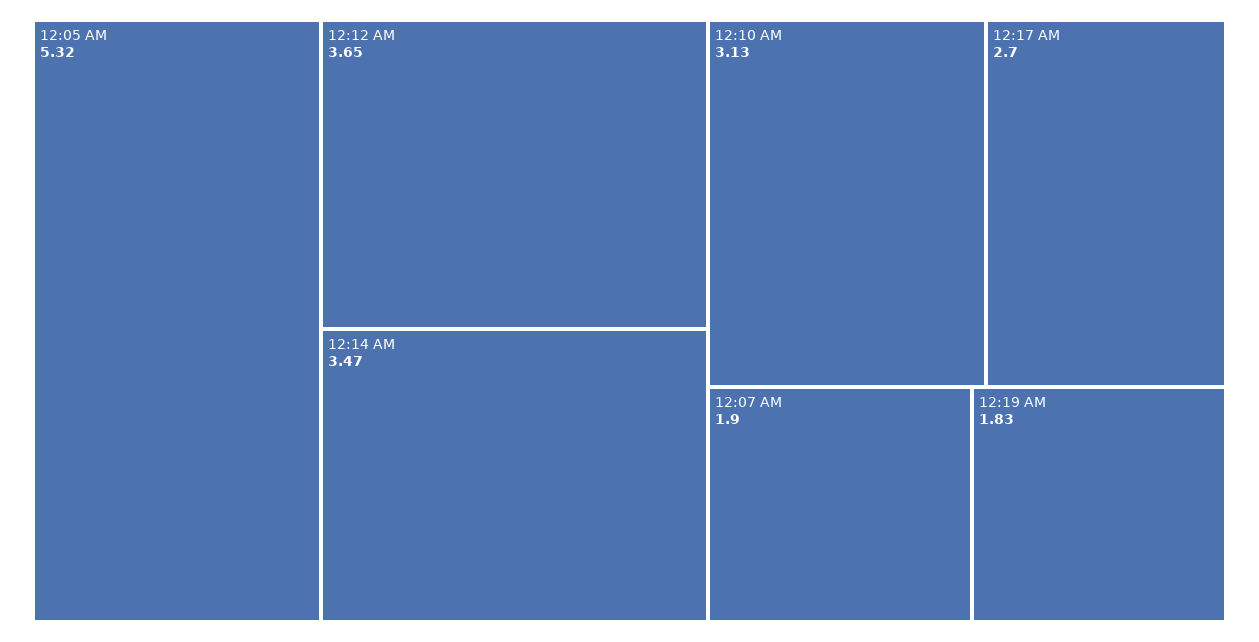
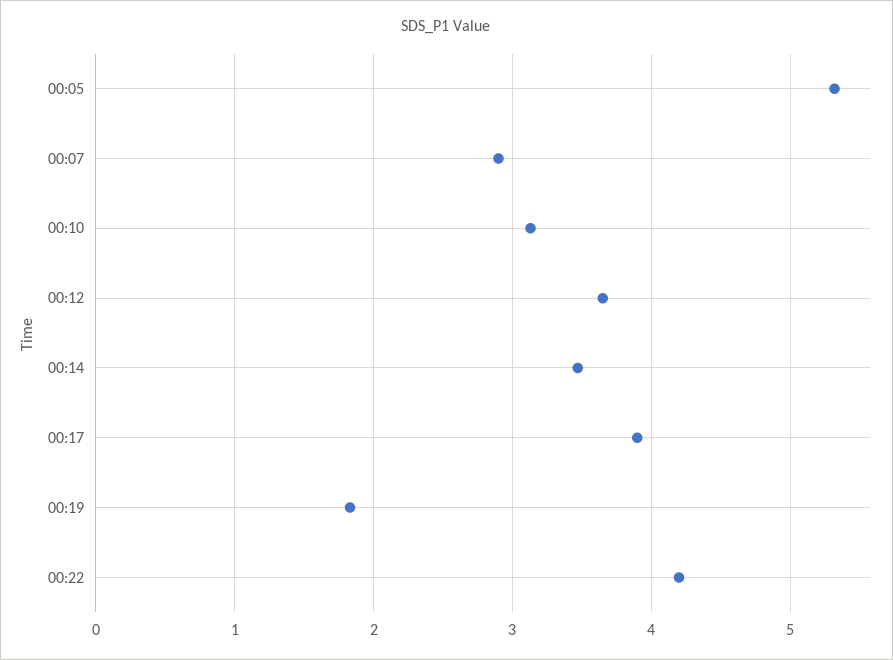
12:17 AM: 2.7 -> 3.9
12:07 AM: 1.9 -> 2.9
00:22: none -> 4.2

